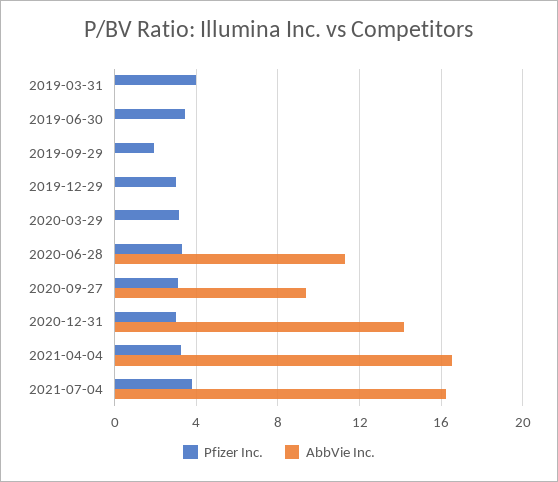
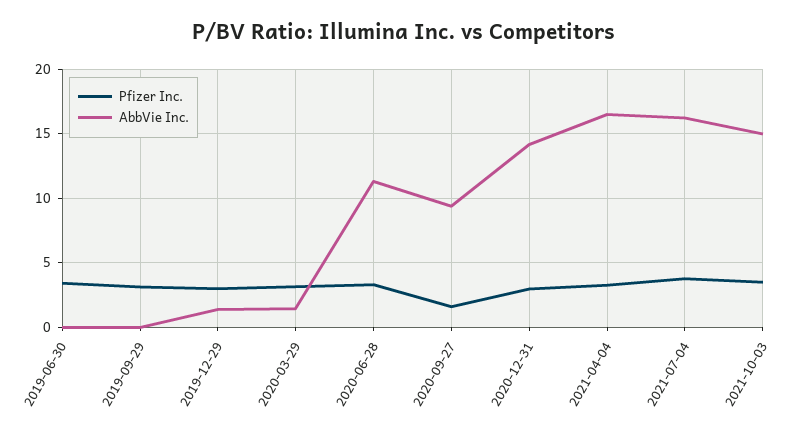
Pfizer Inc., 2019-03-31: 4 -> none
AbbVie Inc., 2019-03-31: 0 -> none
Pfizer Inc., 2019-09-29: 2 -> 3
AbbVie Inc., 2019-12-29: 0 -> 1.5
AbbVie Inc., 2020-03-29: 0 -> 1.5
Pfizer Inc., 2020-09-27: 3 -> 1.5
Pfizer Inc., 2021-10-03: none -> 3.5
AbbVie Inc., 2021-10-03: none -> 15

